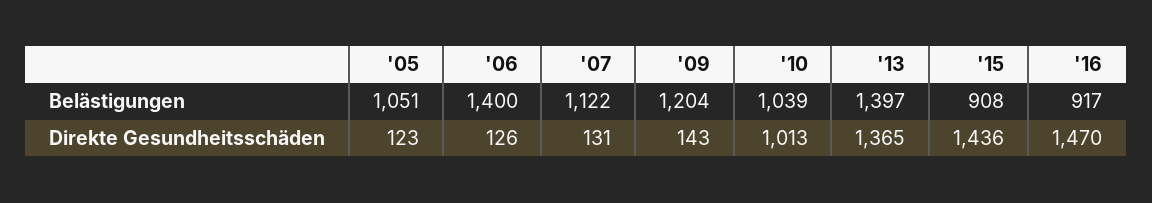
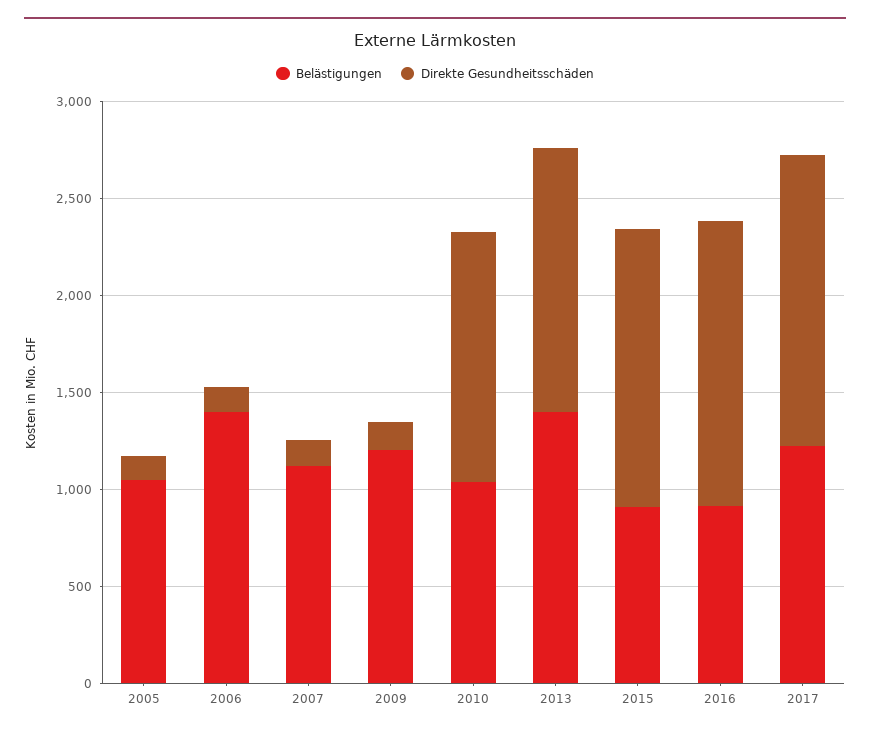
Direkte Gesundheitsschäden, '10: 1013 -> 1300
Belästigungen, 2017: none -> 1200
Direkte Gesundheitsschäden, 2017: none -> 1500

